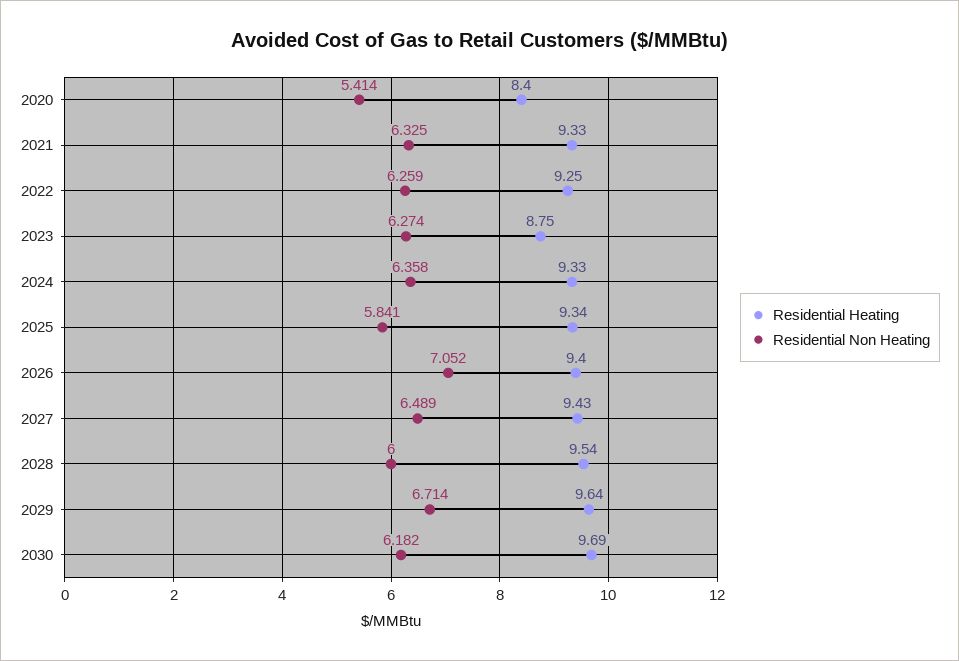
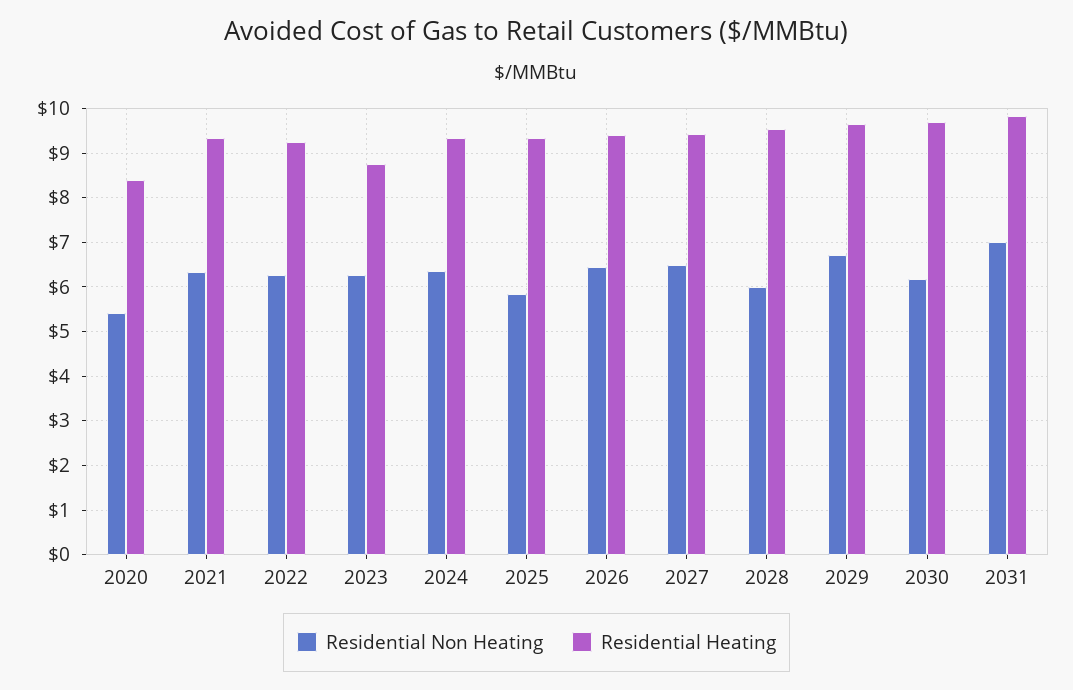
Residential Non Heating, 2026: 7.052 -> 6.4
Residential Non Heating, 2031: none -> 7
Residential Heating, 2031: none -> 9.8

